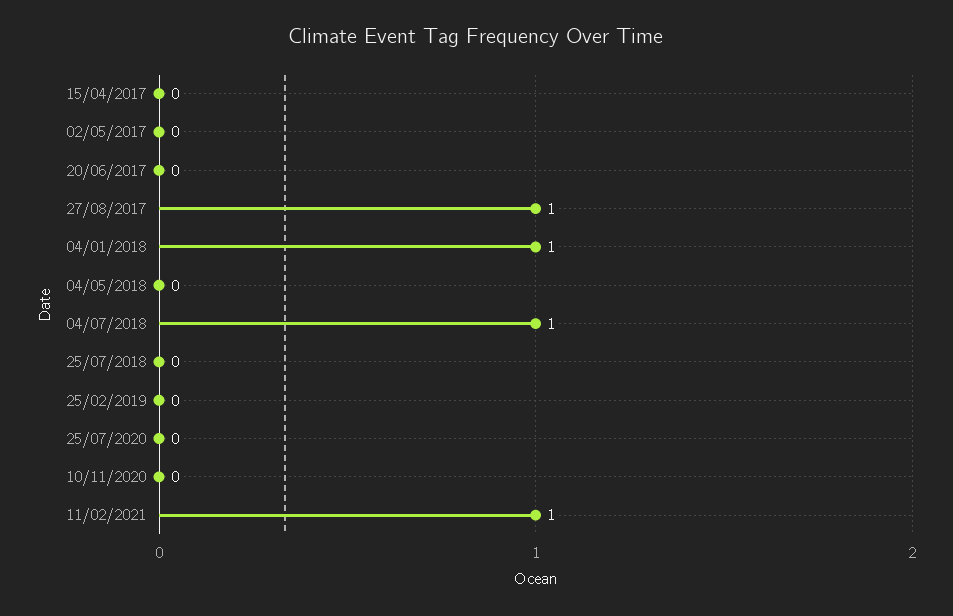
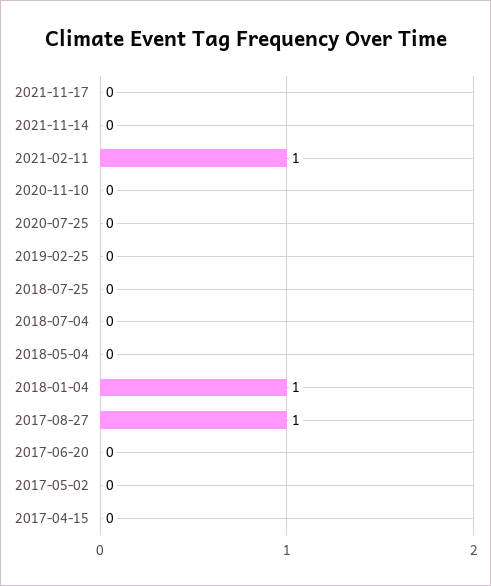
04/07/2018: 1 -> 0
2021-11-17: none -> 0
2021-11-14: none -> 0

